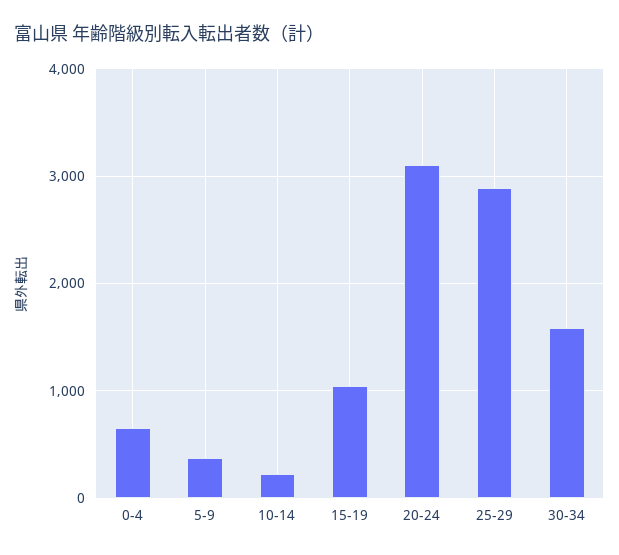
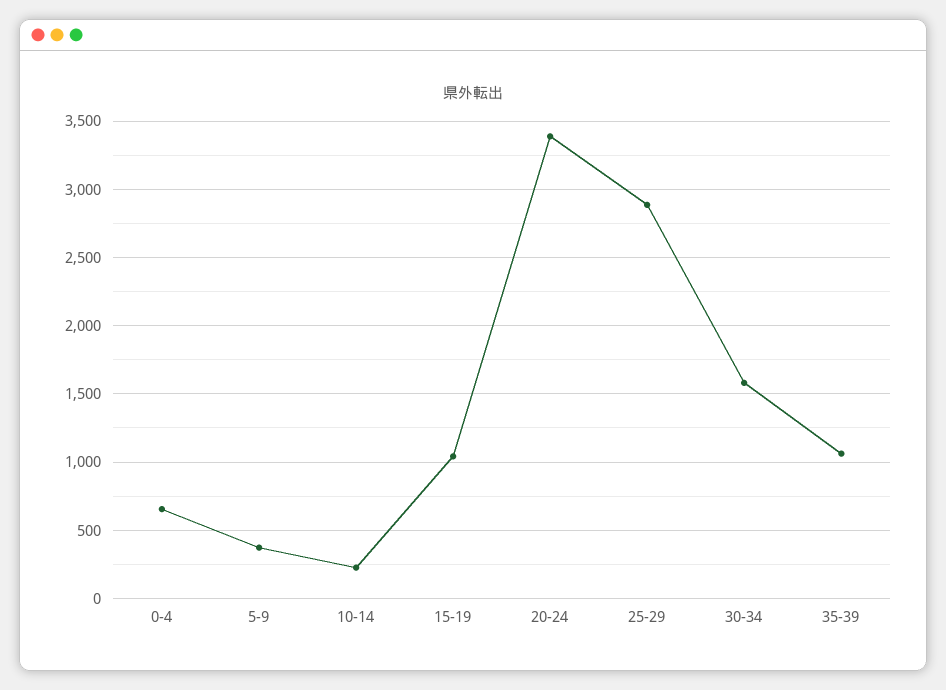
20-24: 3100 -> 3400
35-39: none -> 1050

